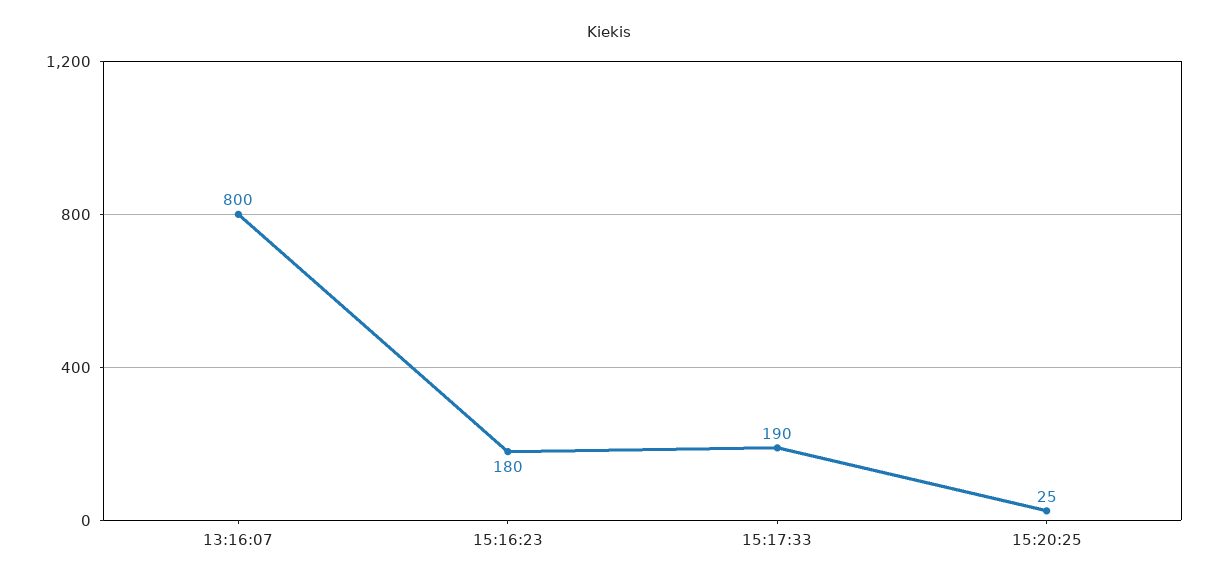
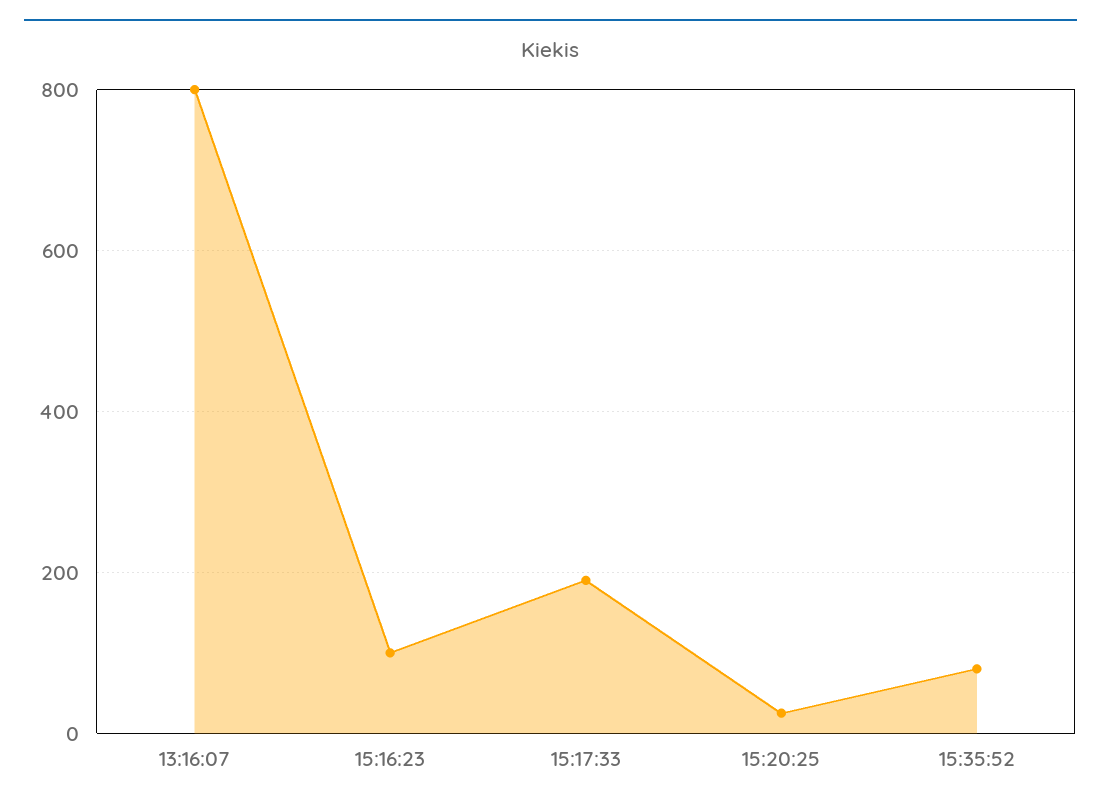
15:16:23: 180 -> 100
15:35:52: none -> 80

